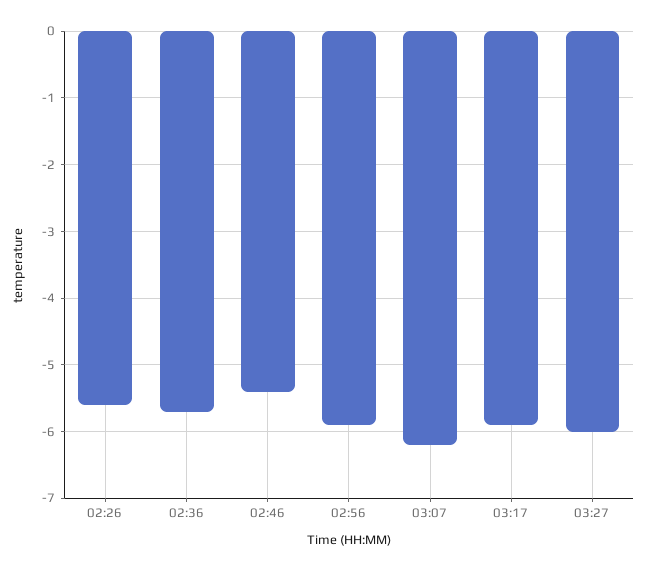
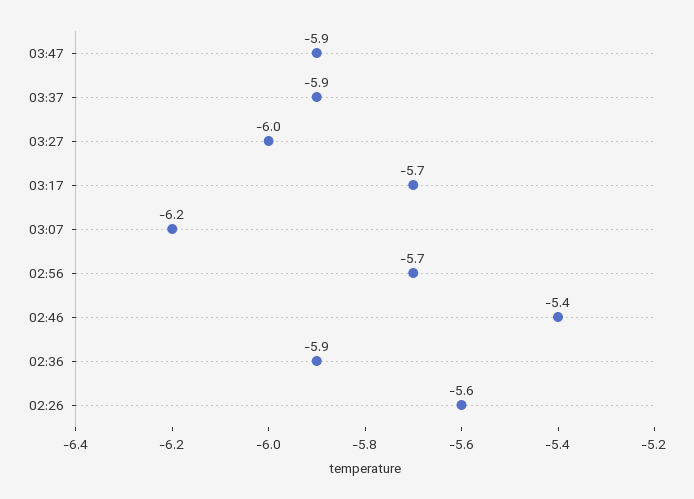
02:36: -5.7 -> -5.9
02:56: -5.9 -> -5.7
03:17: -5.9 -> -5.7
03:47: none -> -5.9
03:37: none -> -5.9

